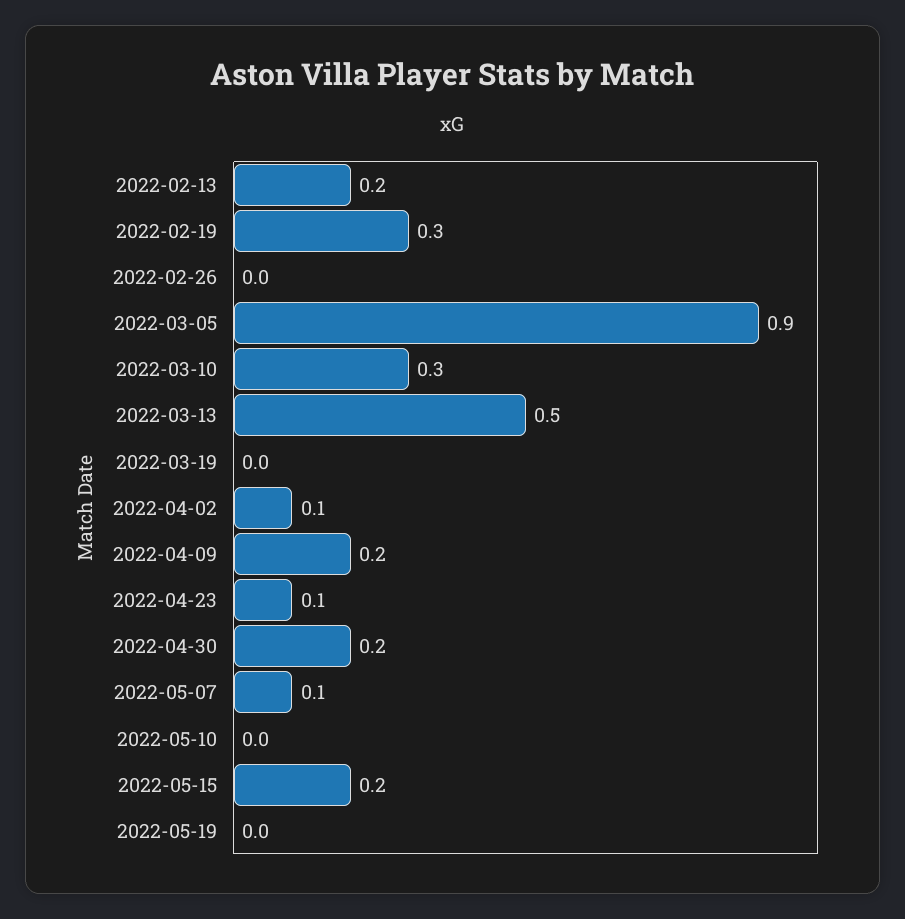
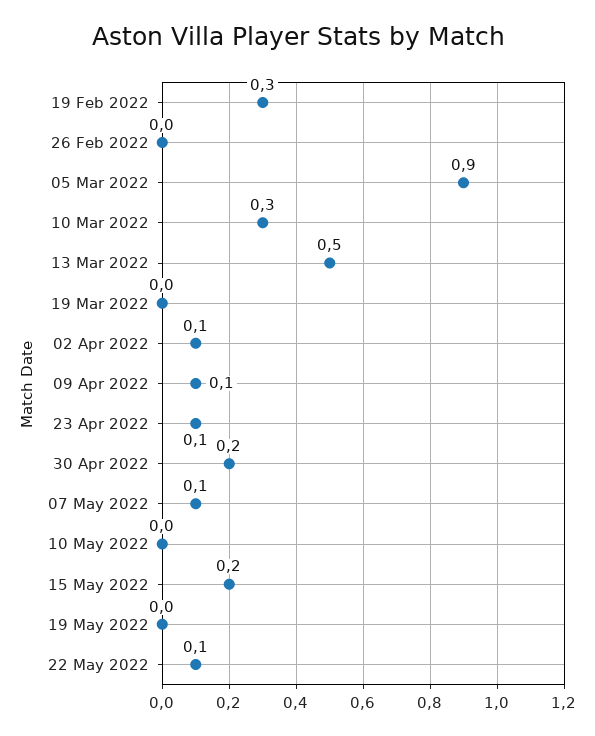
2022-02-13: 0.2 -> none
2022-04-09: 0.2 -> 0.1
22 May 2022: none -> 0.1

